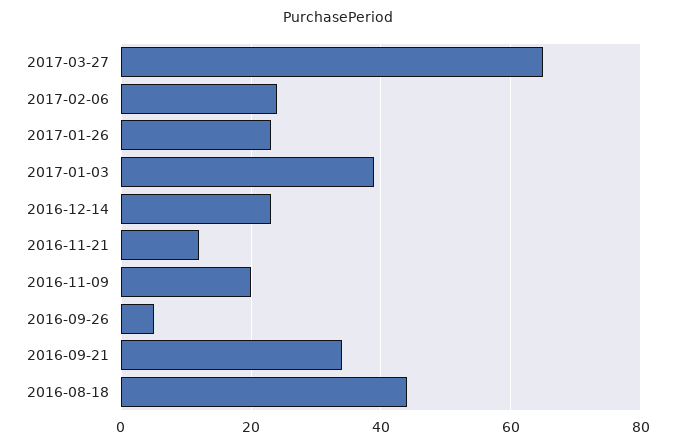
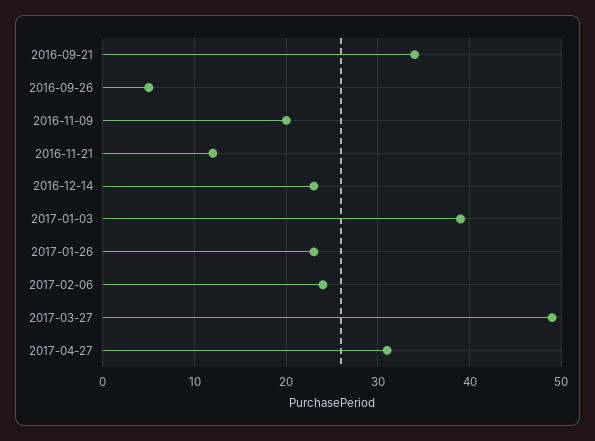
2017-03-27: 65 -> 49
2016-08-18: 45 -> none
2017-04-27: none -> 31

